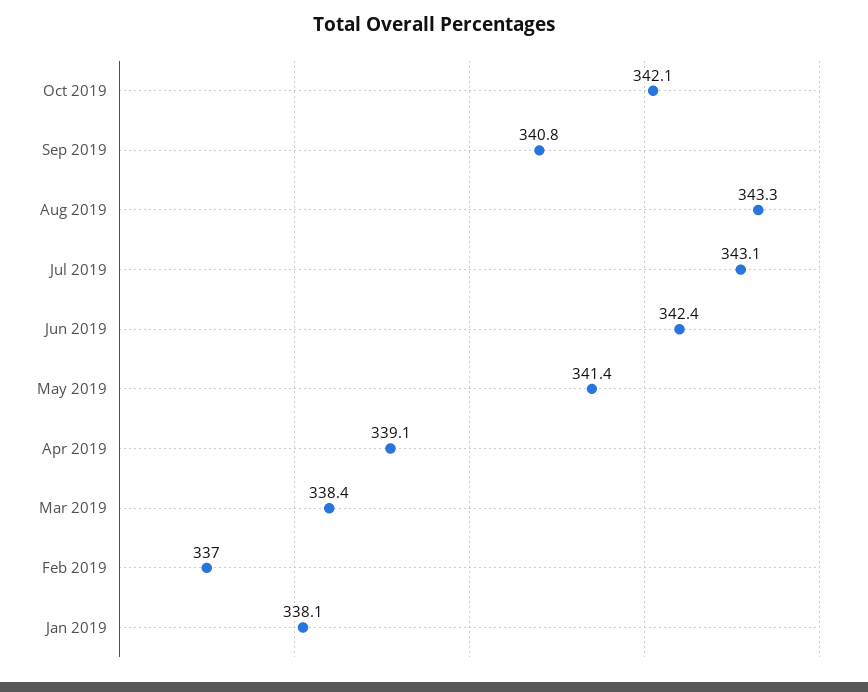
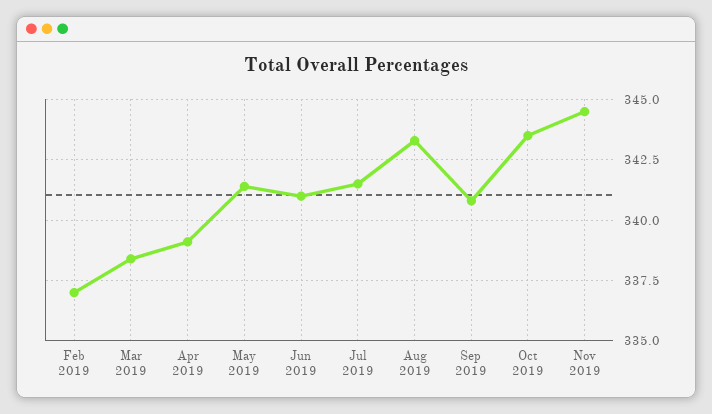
Oct 2019: 342.1 -> 343.5
Jul 2019: 343.1 -> 341.5
Jun 2019: 342.4 -> 341
Jan 2019: 338.1 -> none
Nov 2019: none -> 344.5

